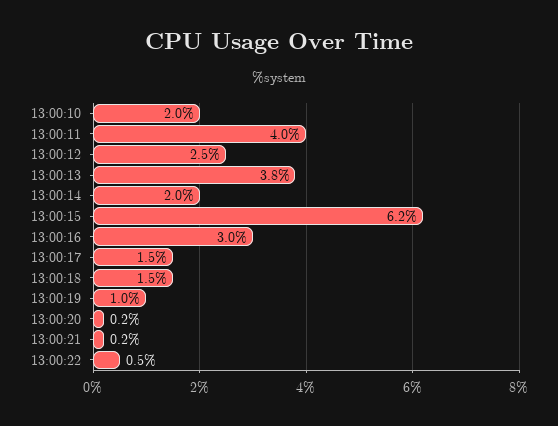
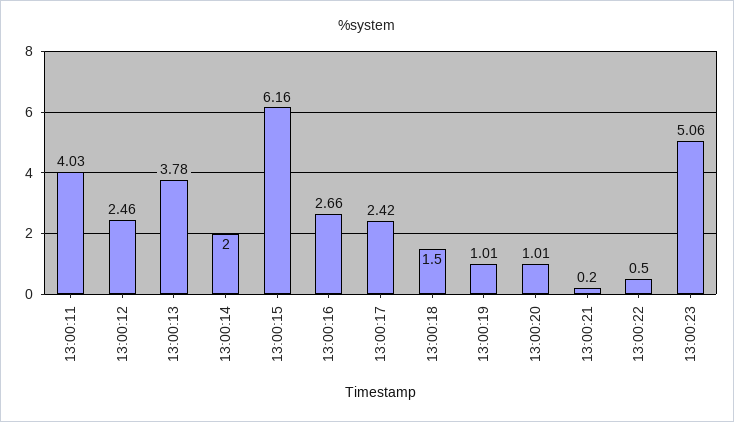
13:00:10: 2 -> none
13:00:16: 3 -> 2.66
13:00:17: 1.5 -> 2.42
13:00:20: 0.2 -> 1.01
13:00:23: none -> 5.06

